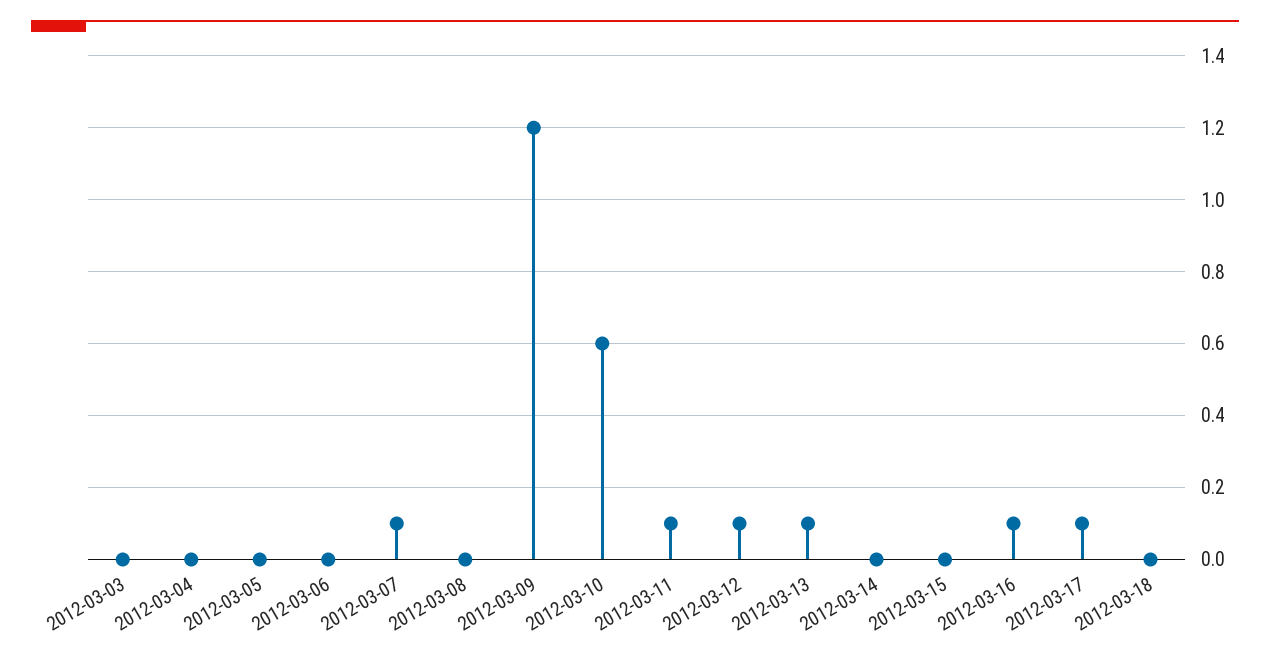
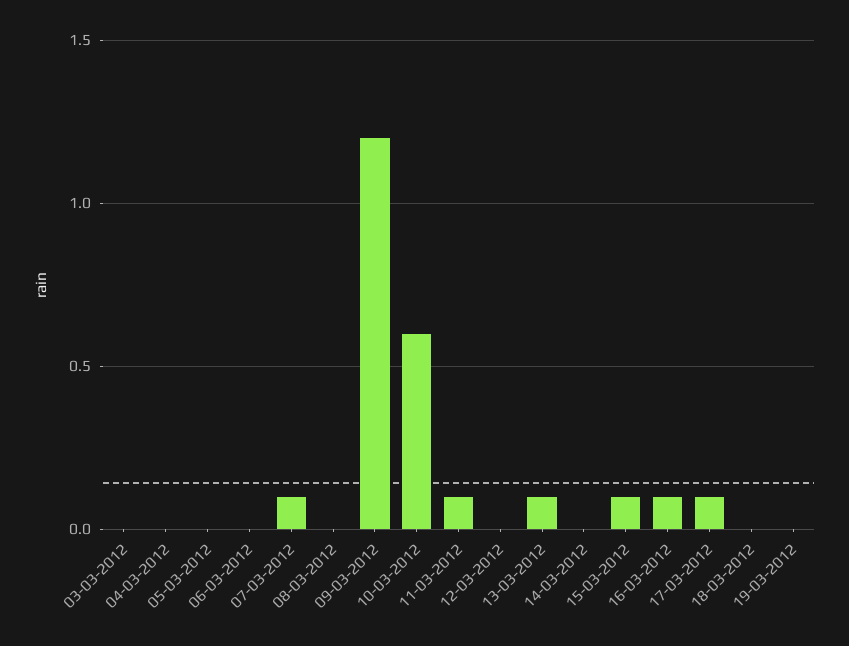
2012-03-12: 0.1 -> 0
2012-03-15: 0 -> 0.1
19-03-2012: none -> 0

